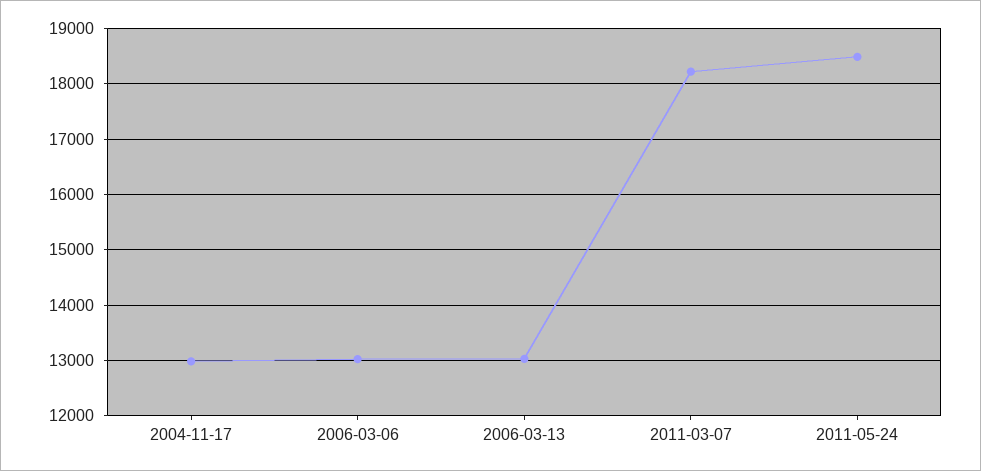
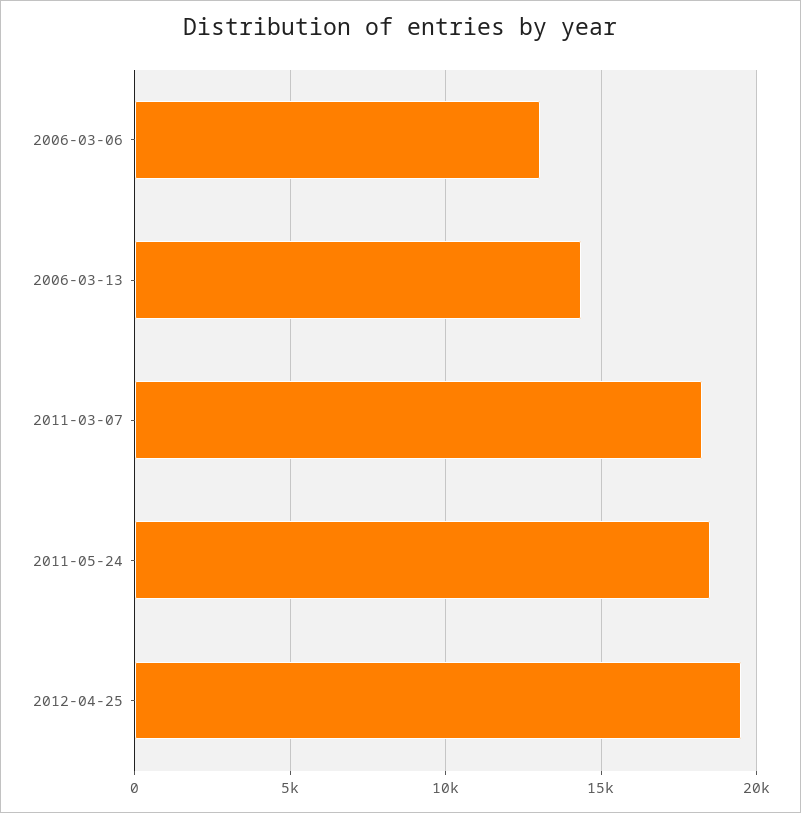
2004-11-17: 13000 -> none
2006-03-13: 13000 -> 14500
2012-04-25: none -> 19500

